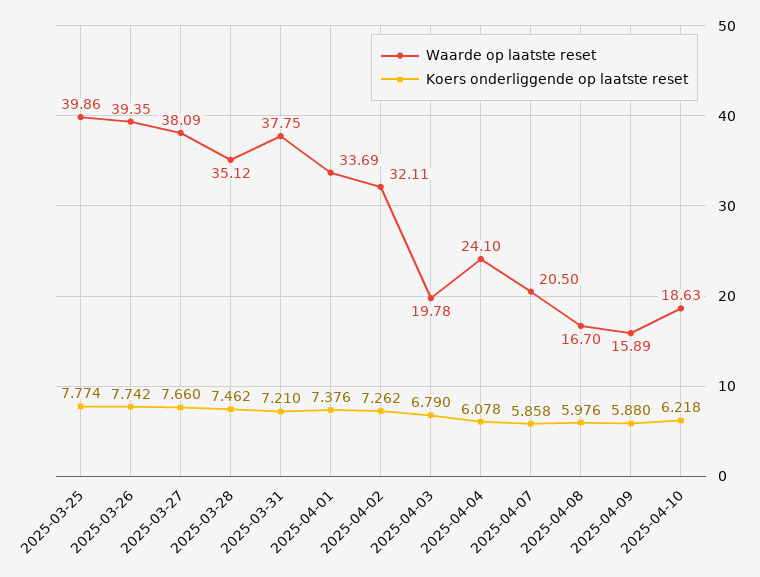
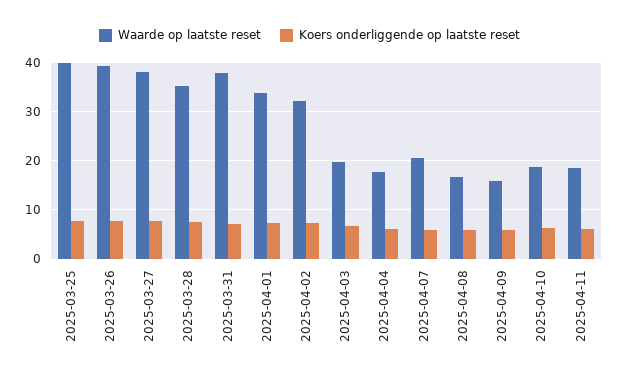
Waarde op laatste reset, 2025-04-04: 24.1 -> 18
Waarde op laatste reset, 2025-04-11: none -> 18
Koers onderliggende op laatste reset, 2025-04-11: none -> 6

